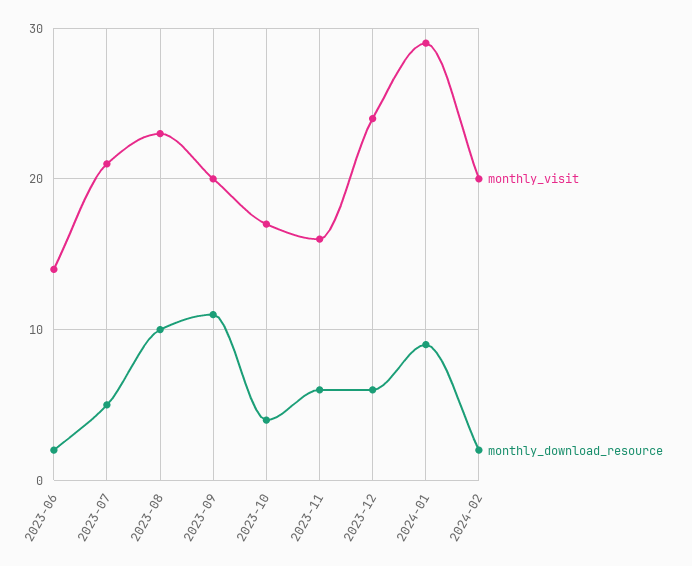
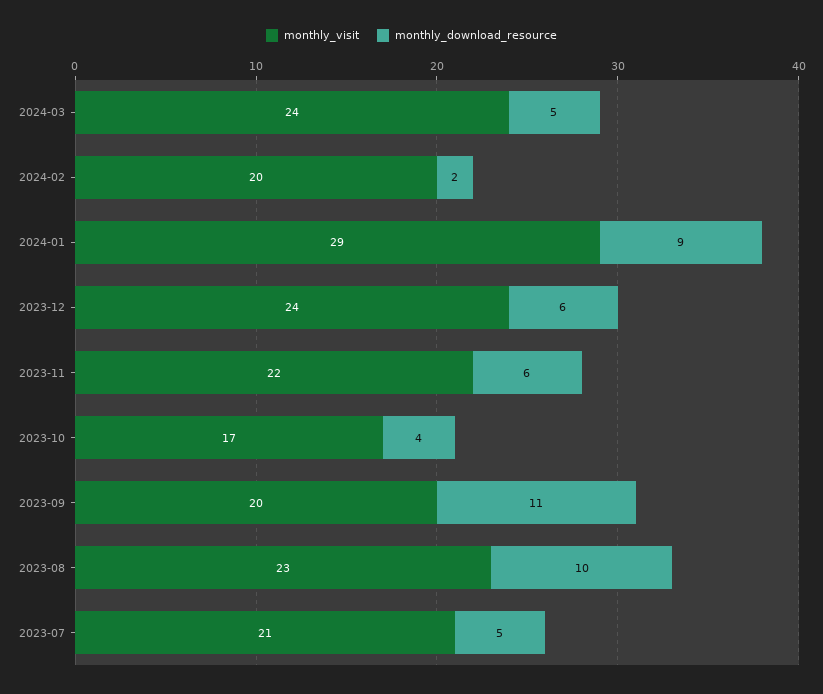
monthly_visit, 2023-06: 14 -> none
monthly_download_resource, 2023-06: 2 -> none
monthly_visit, 2023-11: 16 -> 22
monthly_visit, 2024-03: none -> 24
monthly_download_resource, 2024-03: none -> 5

